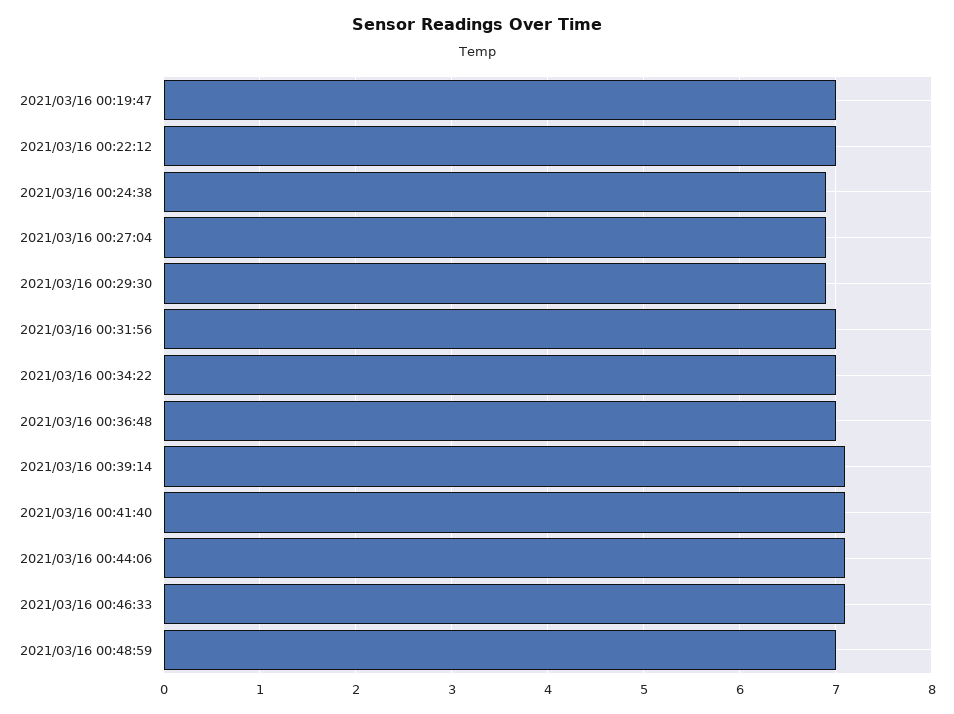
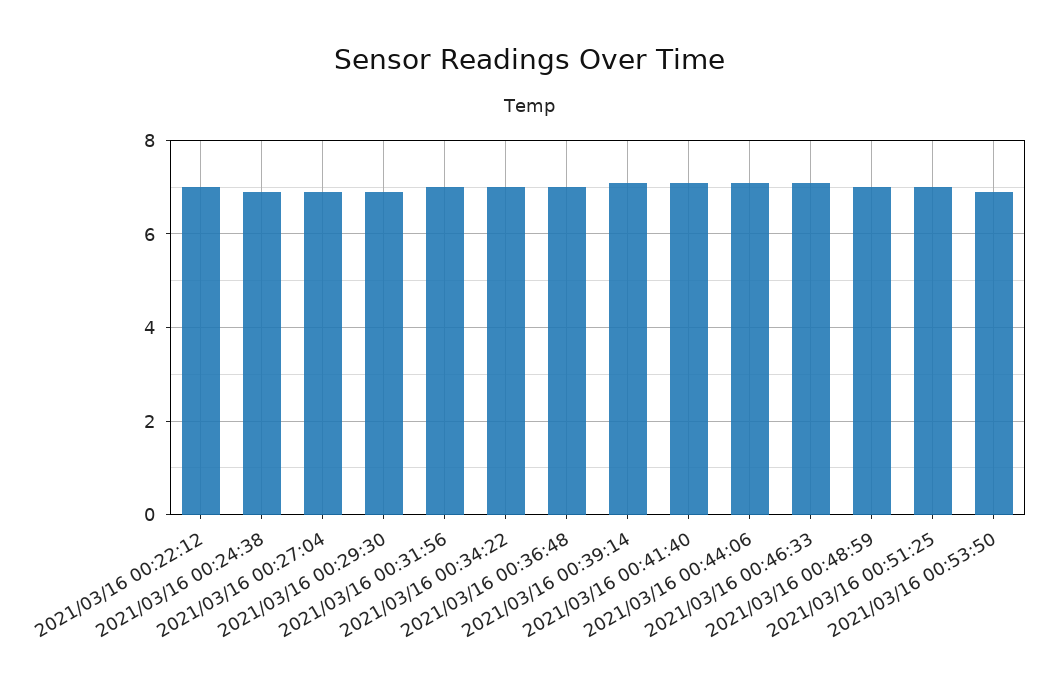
2021/03/16 00:19:47: 7 -> none
2021/03/16 00:51:25: none -> 7
2021/03/16 00:53:50: none -> 7

